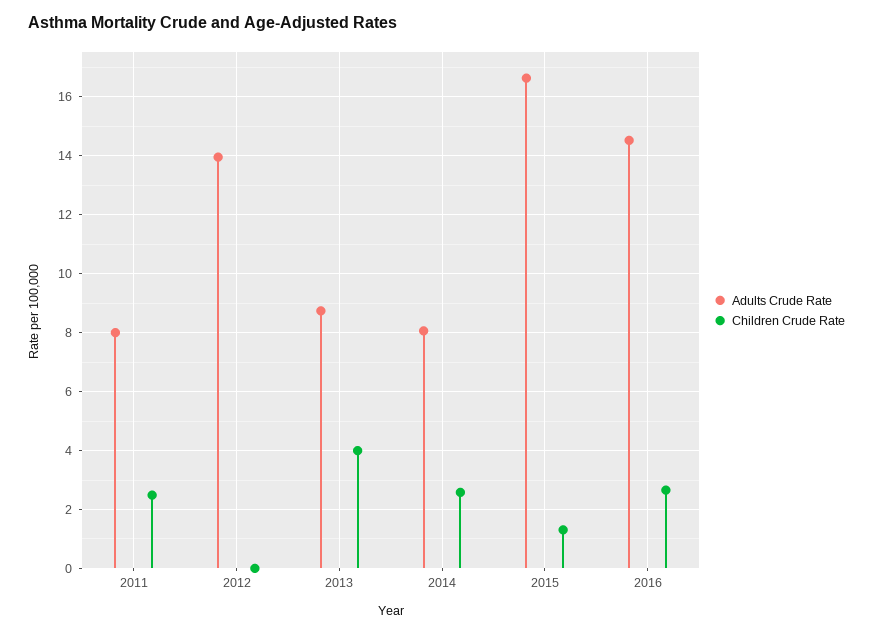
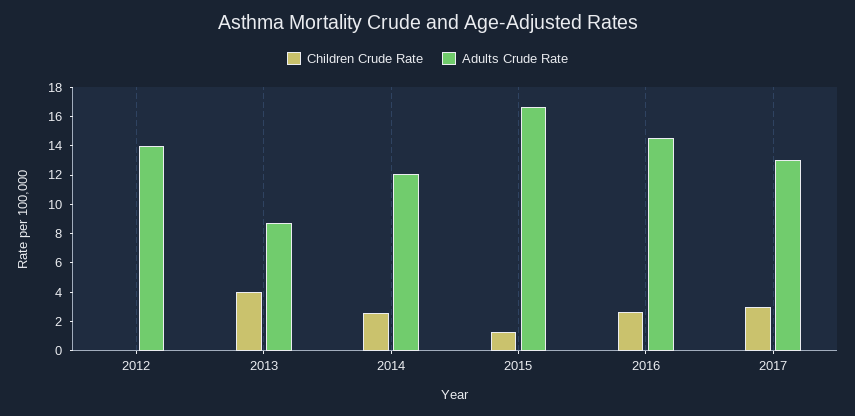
Adults Crude Rate, 2011: 8 -> none
Children Crude Rate, 2011: 2.5 -> none
Adults Crude Rate, 2014: 8 -> 12
Children Crude Rate, 2017: none -> 3
Adults Crude Rate, 2017: none -> 13

